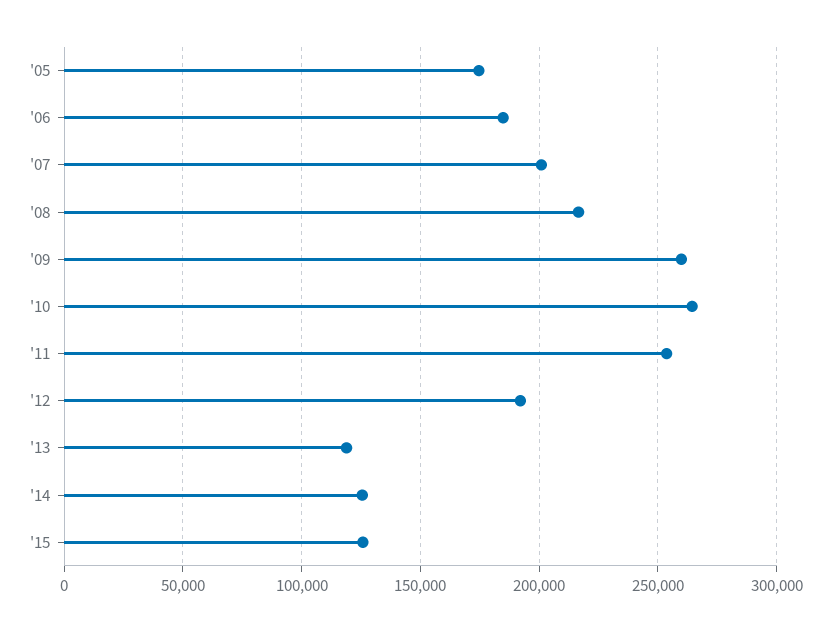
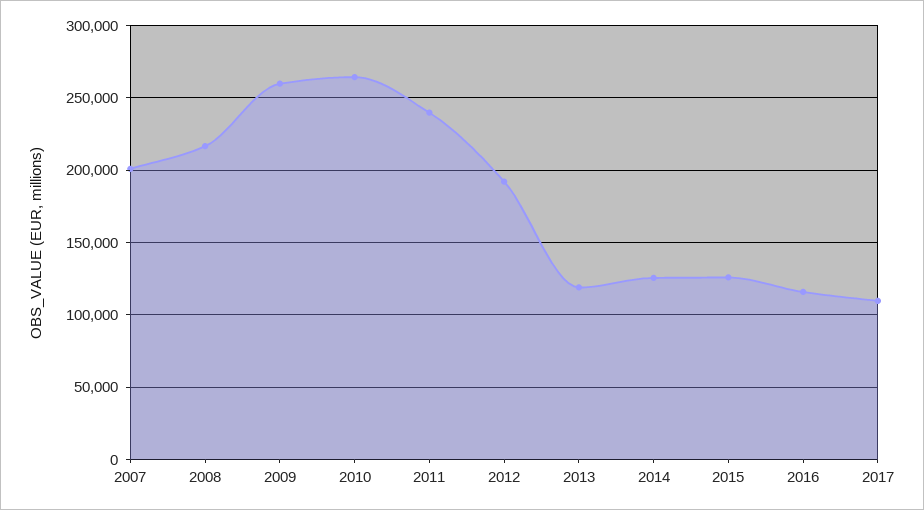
'05: 175000 -> none
'06: 185000 -> none
'11: 255000 -> 240000
2016: none -> 115000
2017: none -> 110000

